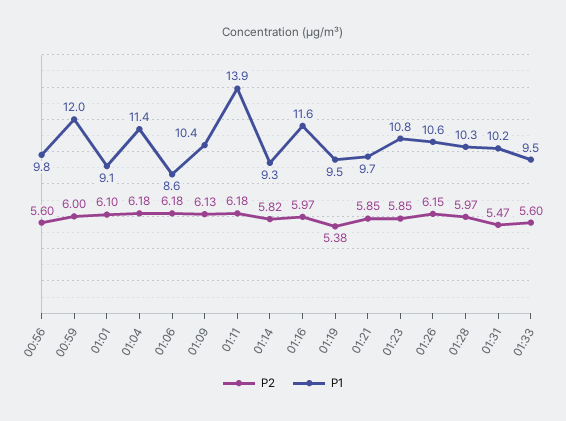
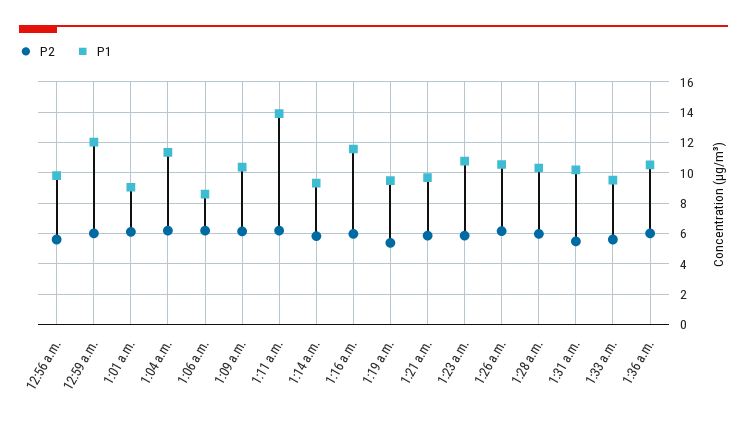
P2, 1:36 a.m.: none -> 6
P1, 1:36 a.m.: none -> 10.5

